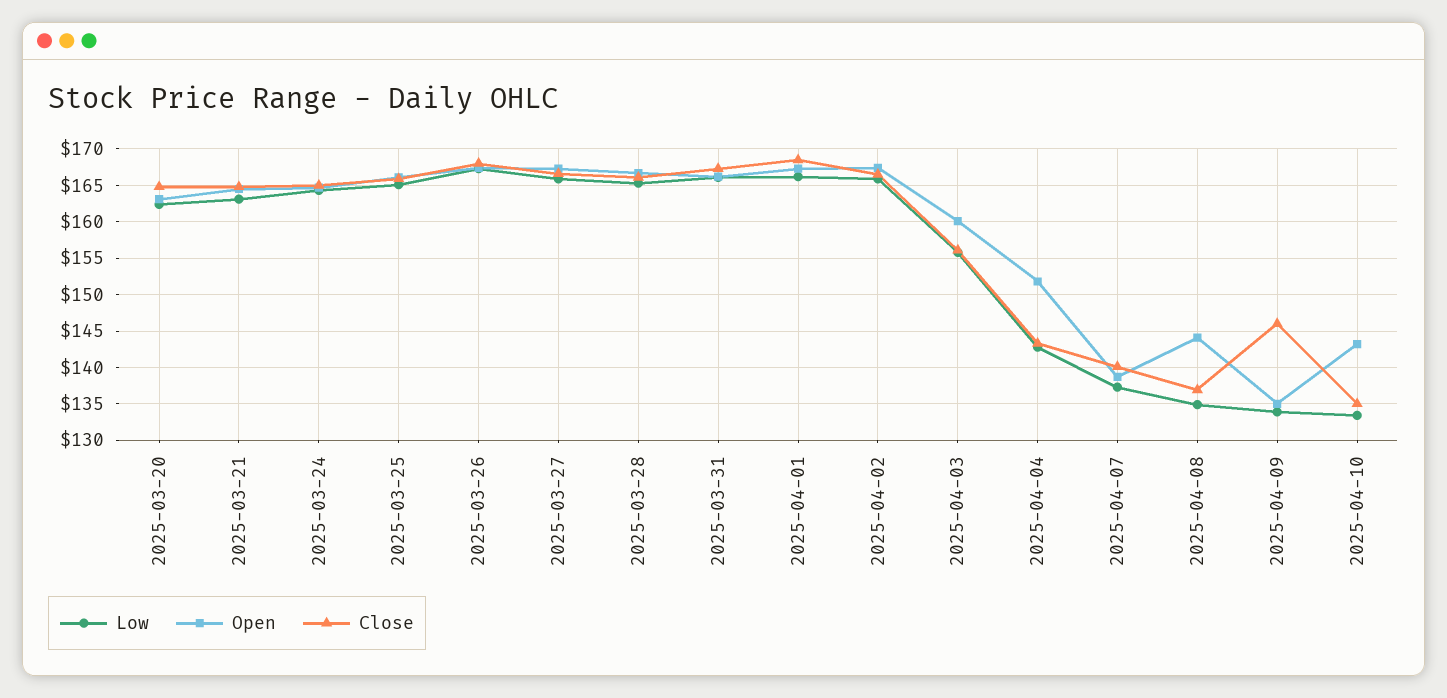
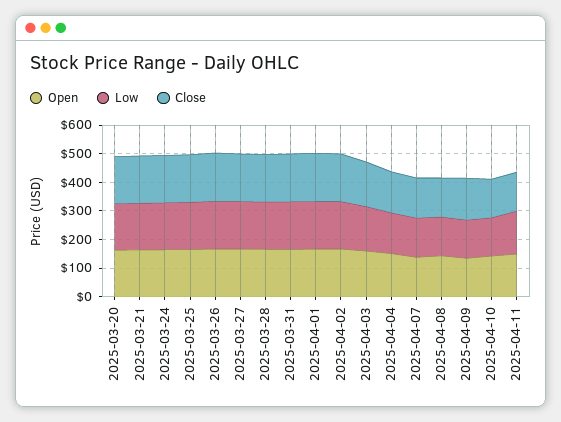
Open, 2025-04-11: none -> 150
Low, 2025-04-11: none -> 150
Close, 2025-04-11: none -> 150

